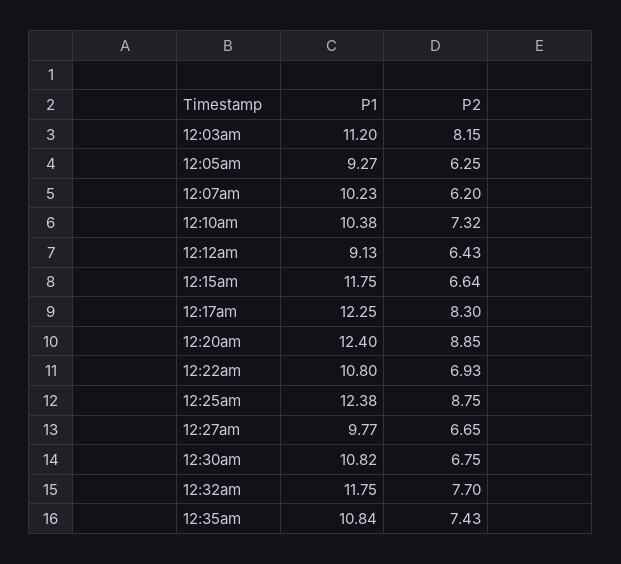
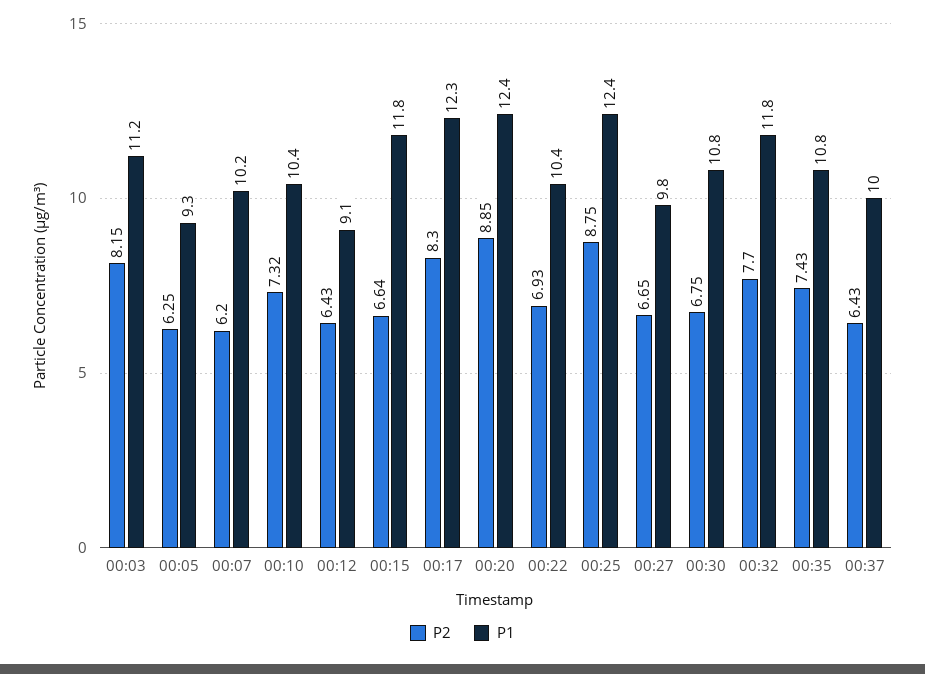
P1, 12:22am: 10.8 -> 10.4
P2, 00:37: none -> 6.43
P1, 00:37: none -> 10

